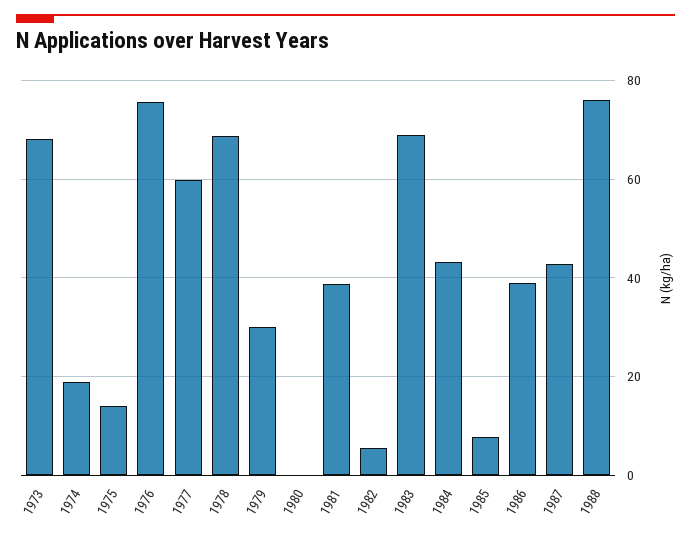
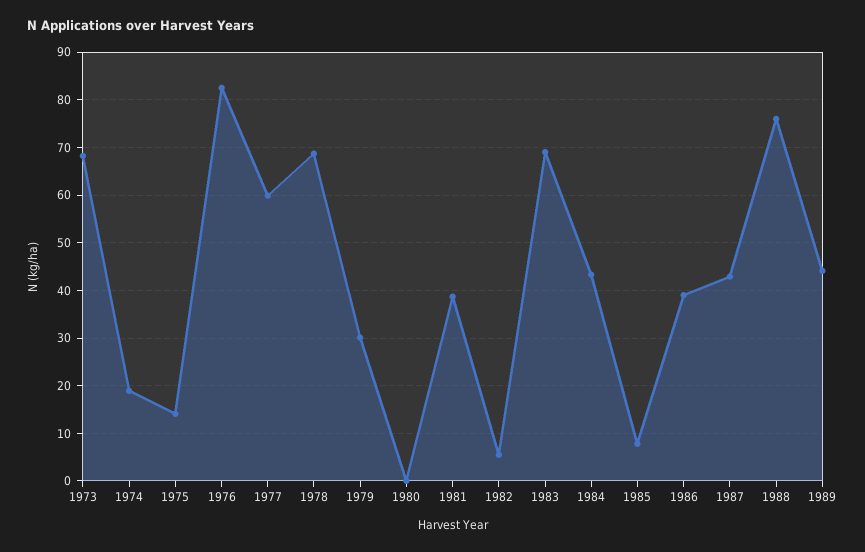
1976: 76 -> 82
1989: none -> 44

